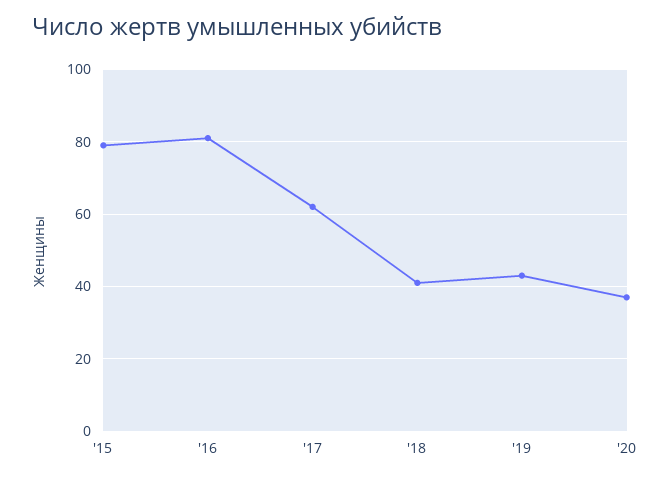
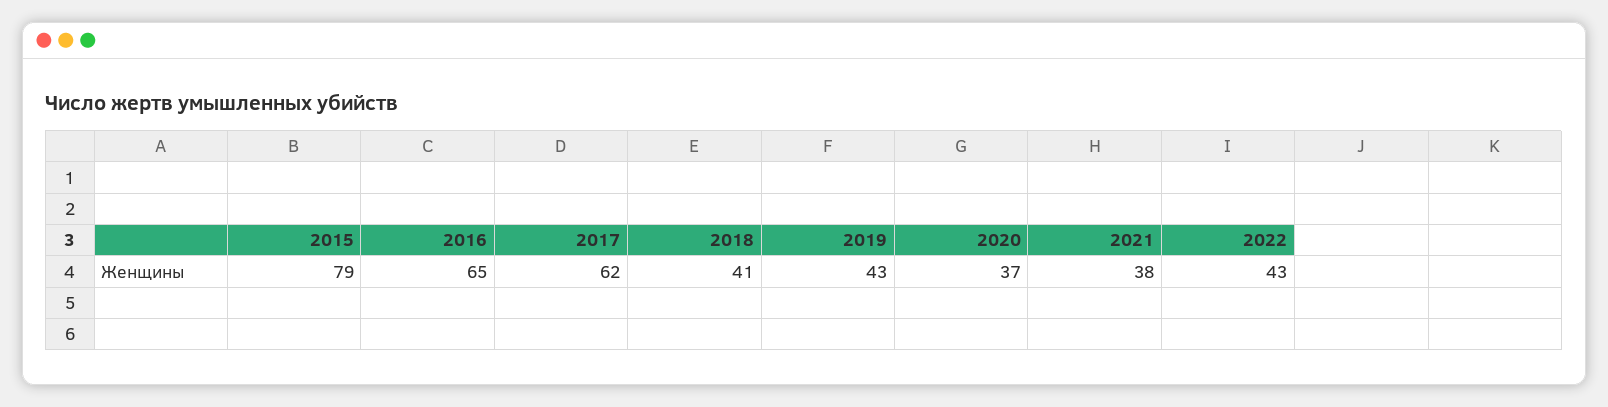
'16: 80 -> 65
2021: none -> 38
2022: none -> 43

